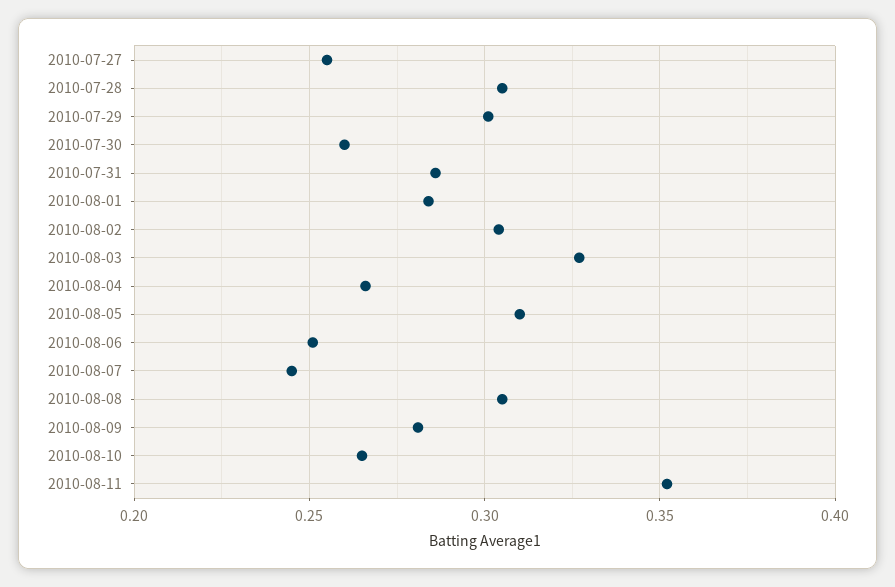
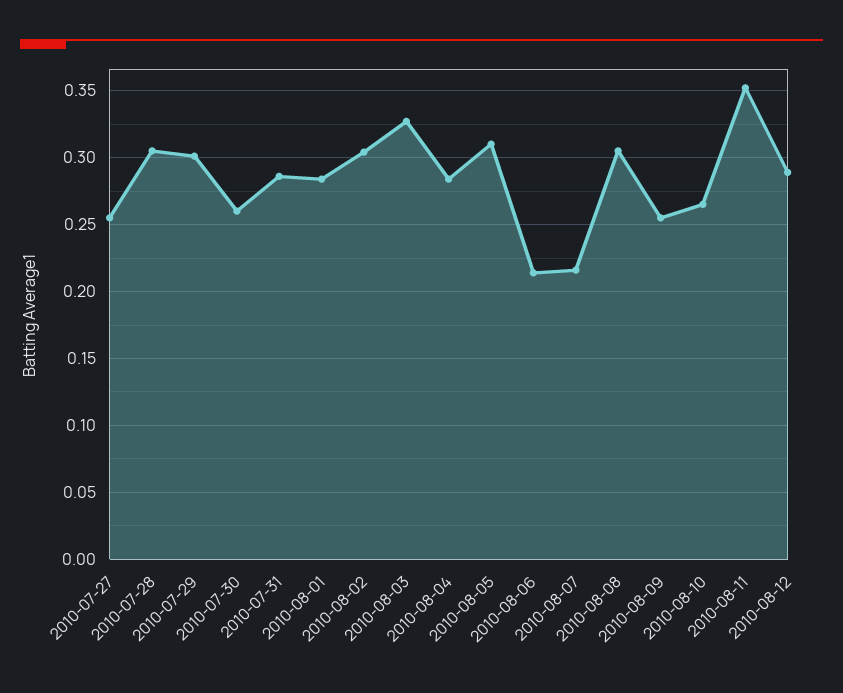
2010-08-04: 0.265 -> 0.285
2010-08-06: 0.25 -> 0.215
2010-08-07: 0.245 -> 0.215
2010-08-09: 0.28 -> 0.255
2010-08-12: none -> 0.29

